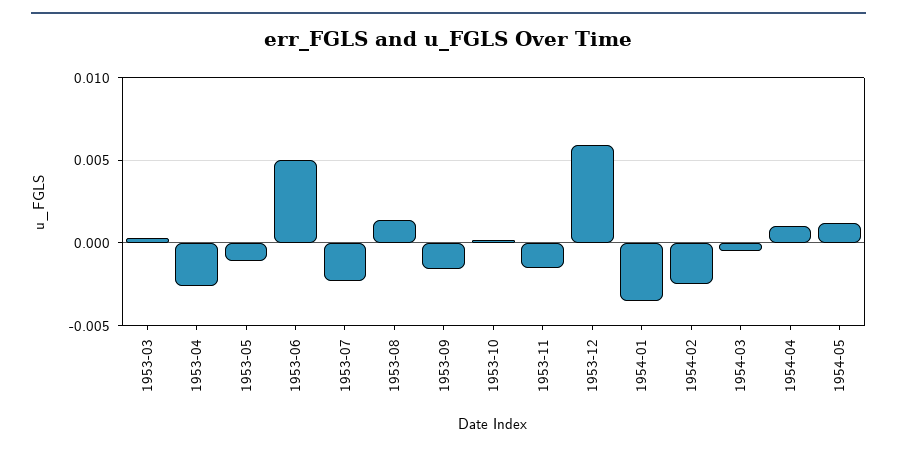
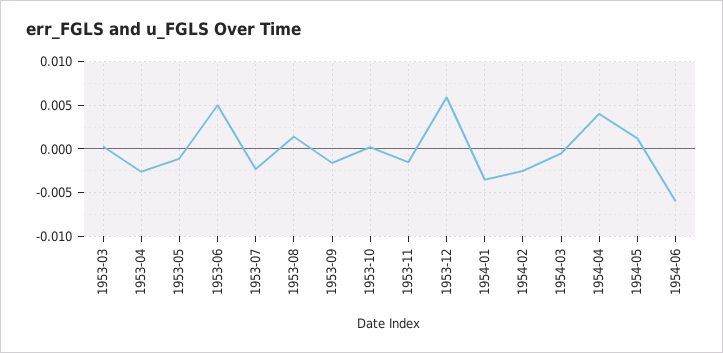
1954-04: 0.001 -> 0.004
1954-06: none -> -0.006

